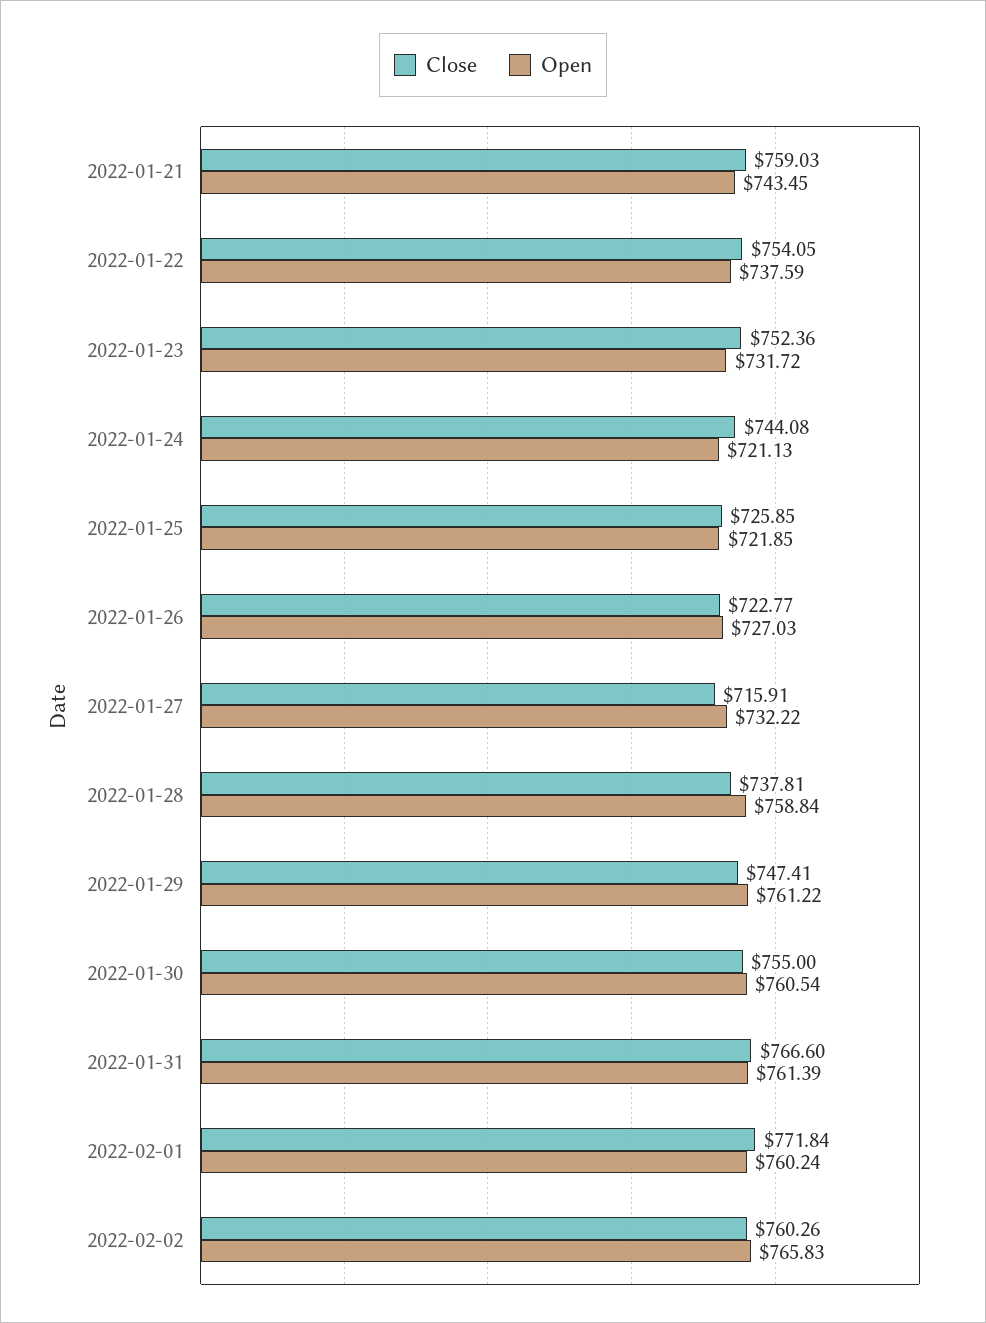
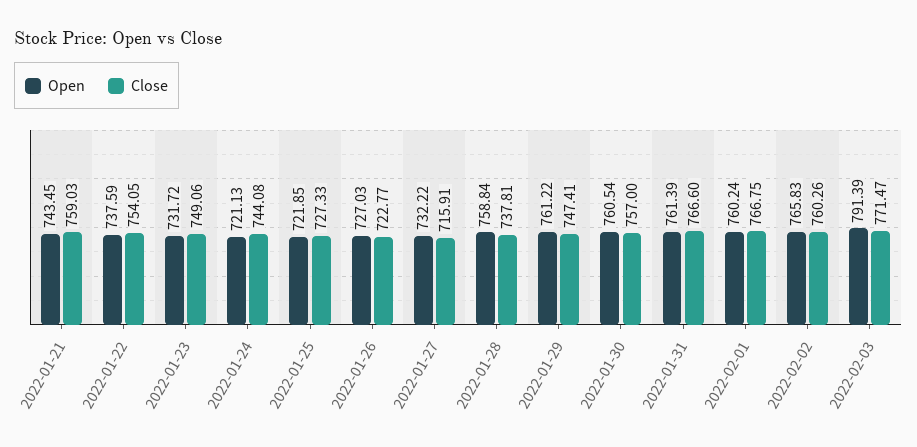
Close, 2022-01-23: 752.36 -> 749.06
Close, 2022-01-25: 725.85 -> 727.33
Close, 2022-01-30: 755 -> 757
Close, 2022-02-01: 771.84 -> 766.75
Open, 2022-02-03: none -> 791.39
Close, 2022-02-03: none -> 771.47

